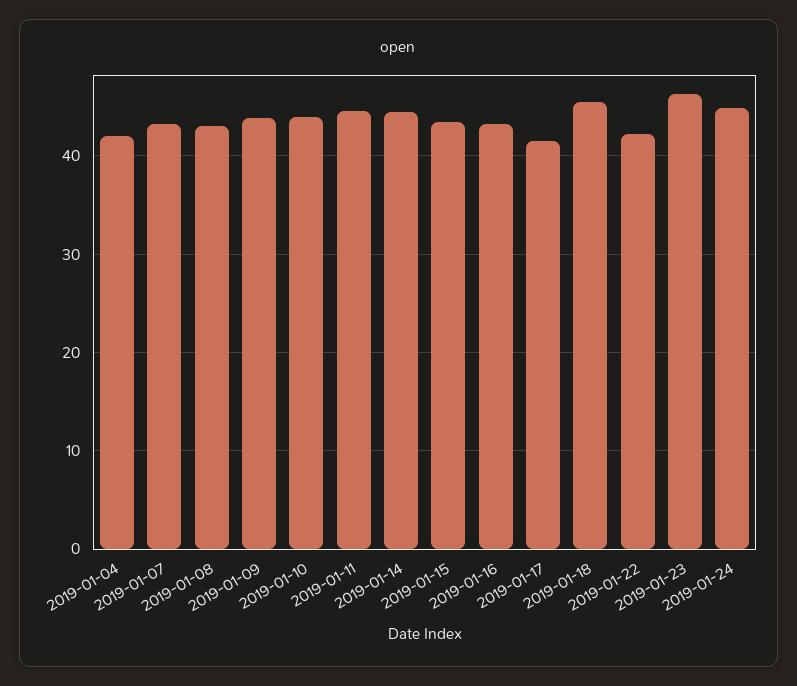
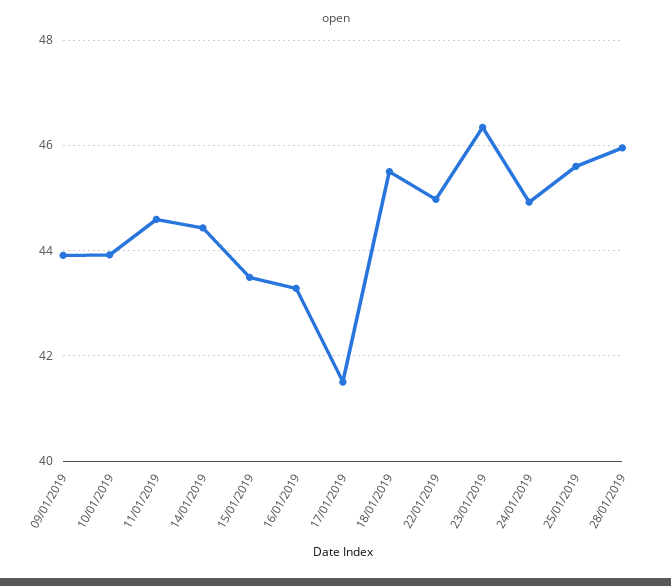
2019-01-04: 42 -> none
2019-01-07: 43 -> none
2019-01-08: 43 -> none
2019-01-22: 42 -> 45
25/01/2019: none -> 45.6
28/01/2019: none -> 46

